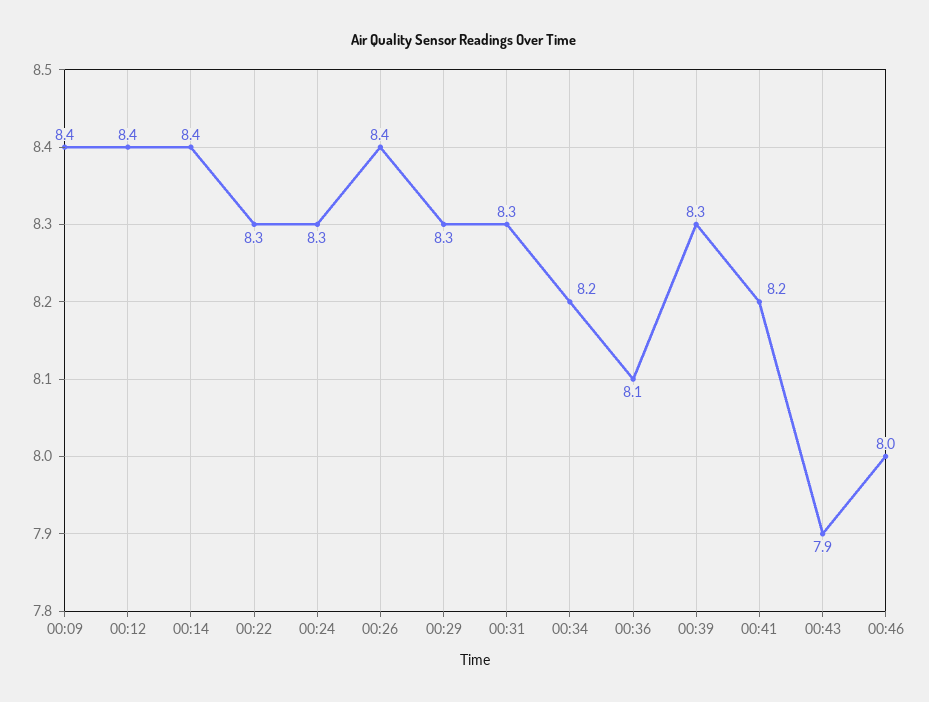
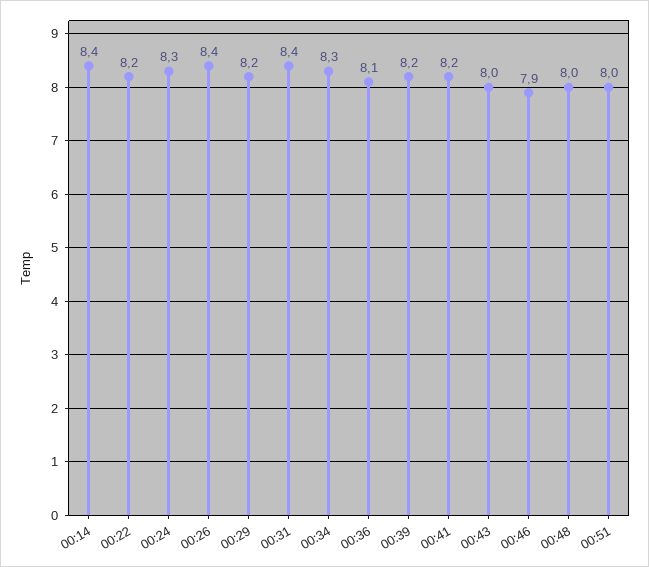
00:09: 8.4 -> none
00:12: 8.4 -> none
00:22: 8.3 -> 8.2
00:29: 8.3 -> 8.2
00:31: 8.3 -> 8.4
00:34: 8.2 -> 8.3
00:39: 8.3 -> 8.2
00:43: 7.9 -> 8
00:46: 8 -> 7.9
00:48: none -> 8
00:51: none -> 8

